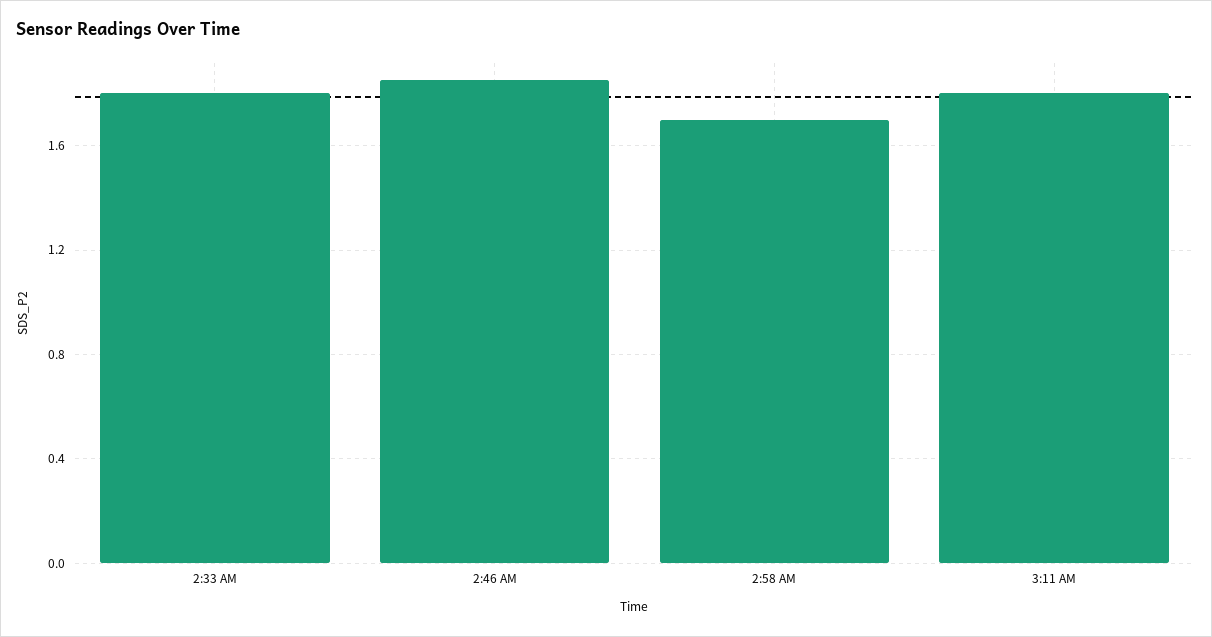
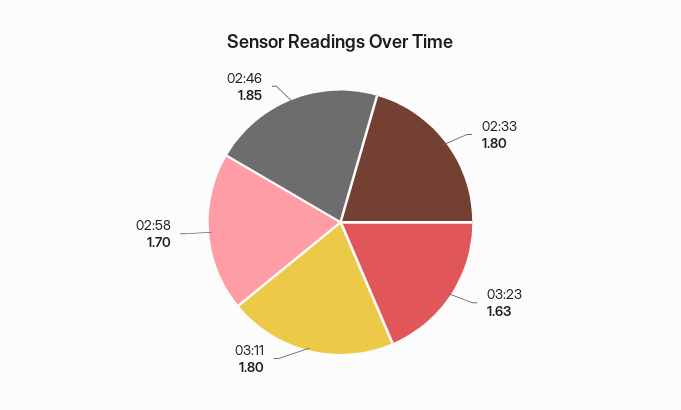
03:23: none -> 1.63

